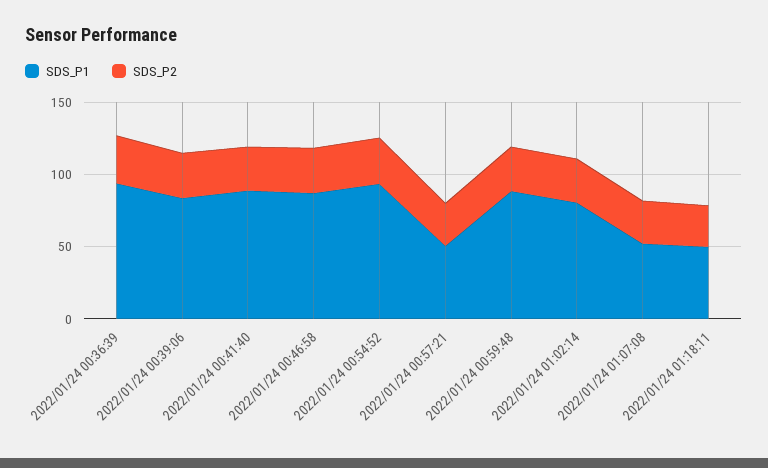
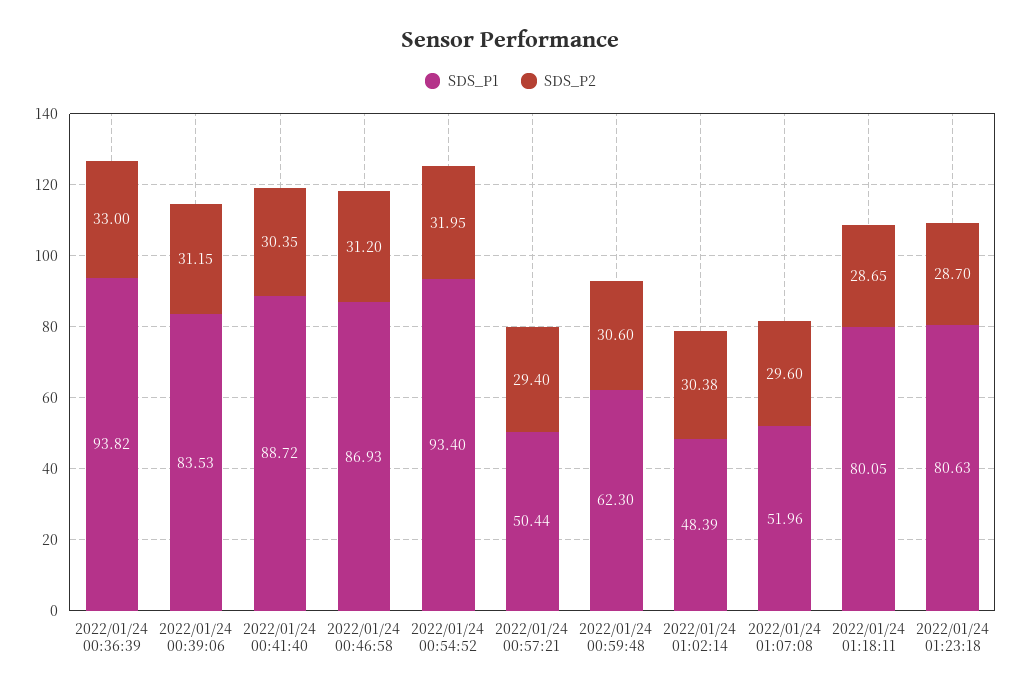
SDS_P1, 2022/01/24 00:59:48: 90 -> 62.3
SDS_P1, 2022/01/24 01:02:14: 80 -> 48.39
SDS_P1, 2022/01/24 01:18:11: 50 -> 80.05
SDS_P1, 2022/01/24 01:23:18: none -> 80.63
SDS_P2, 2022/01/24 01:23:18: none -> 28.7

